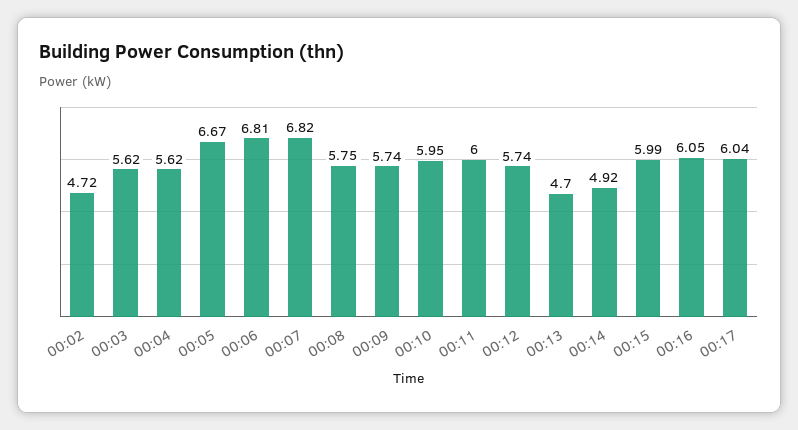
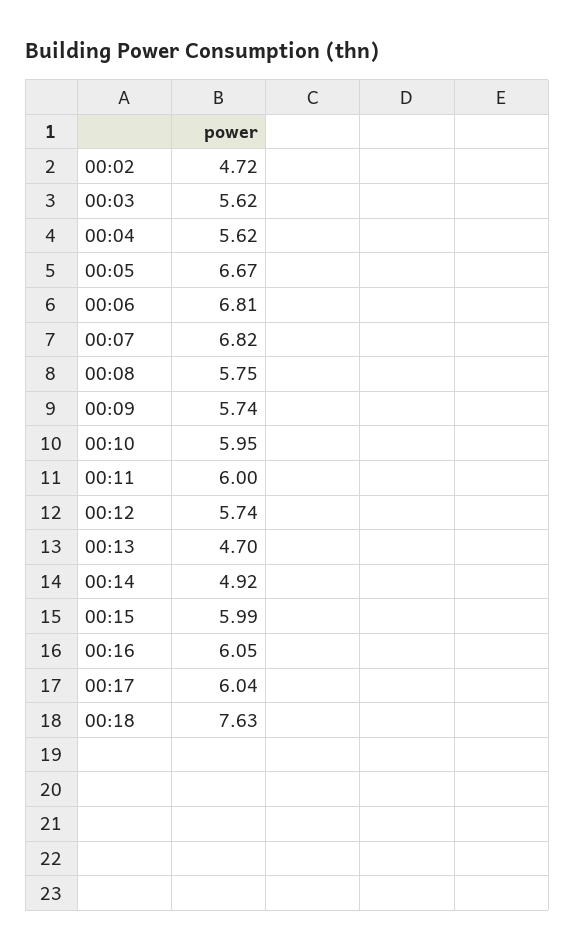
00:18: none -> 7.63

